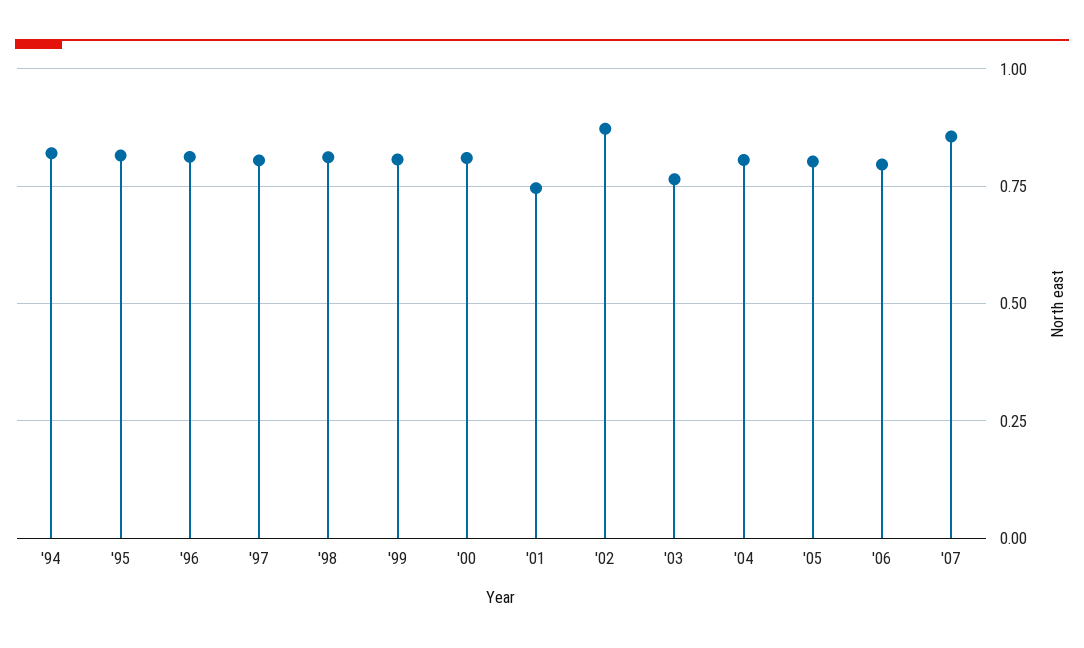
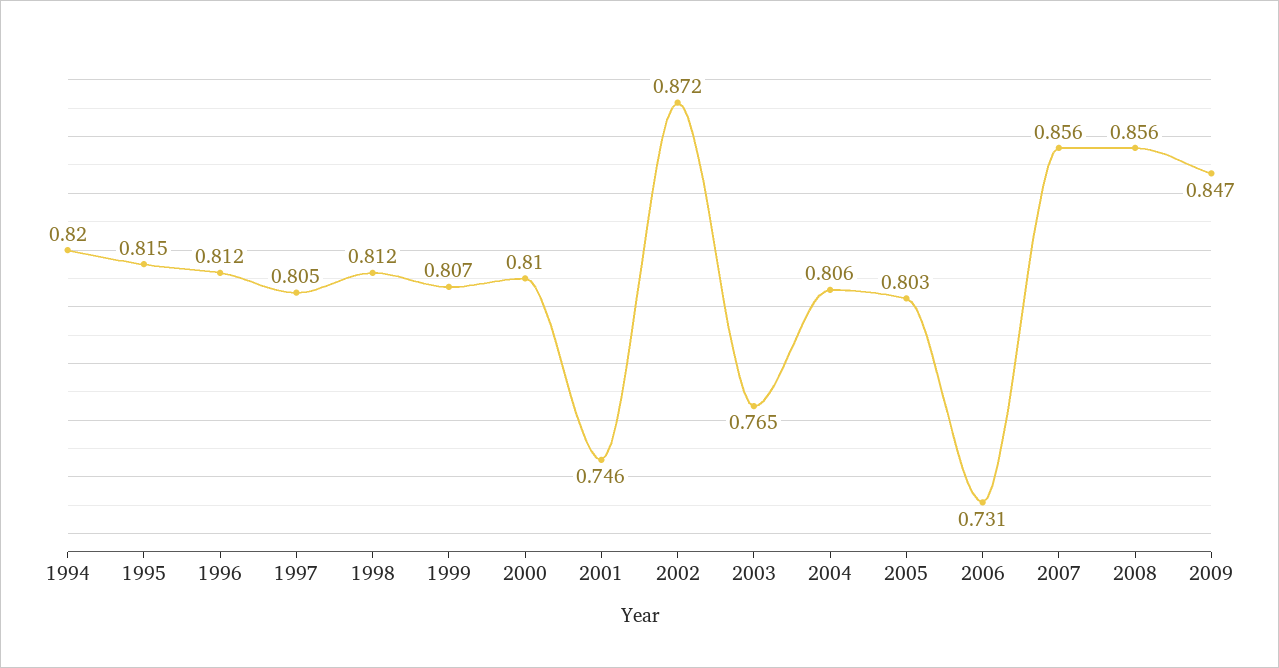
'06: 0.8 -> 0.731
2008: none -> 0.856
2009: none -> 0.847

